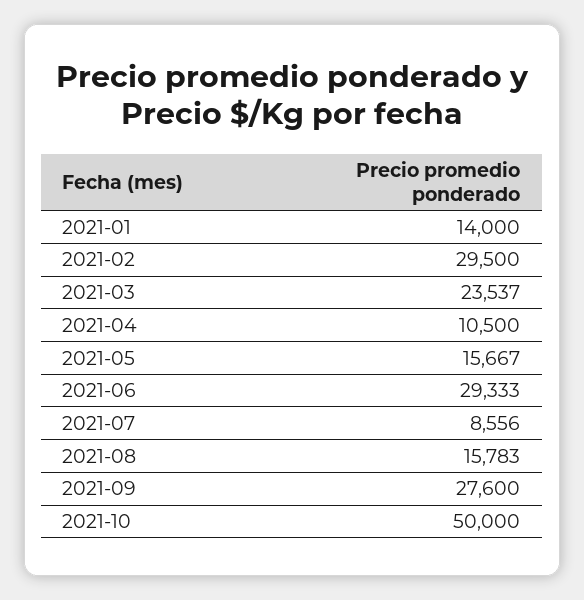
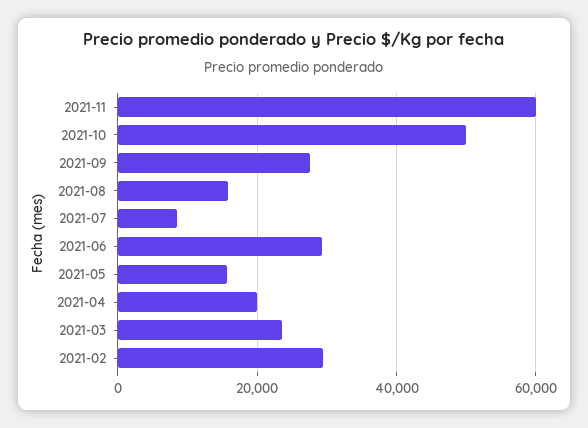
2021-01: 14000 -> none
2021-04: 10500 -> 20000
2021-11: none -> 60000

